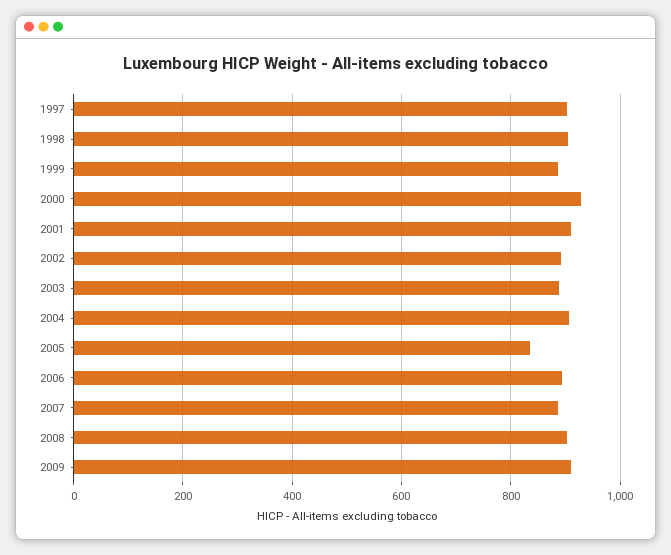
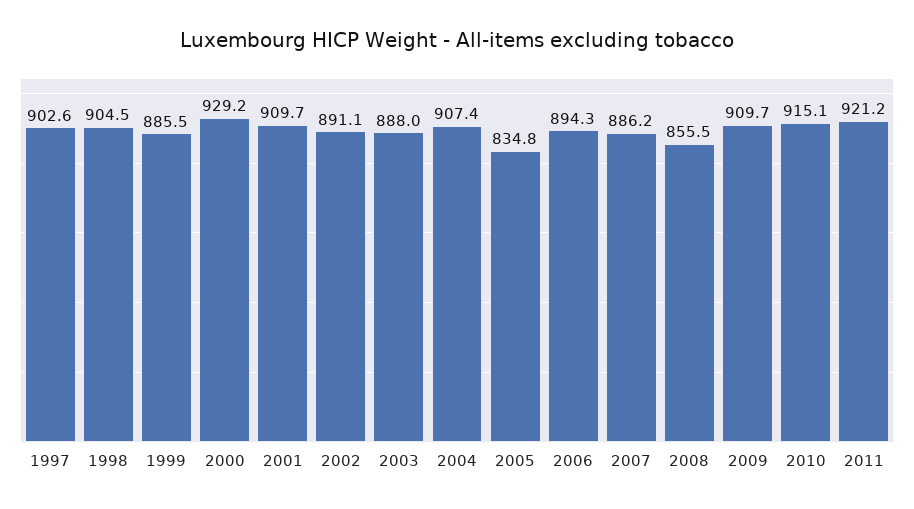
2008: 900 -> 855.5
2010: none -> 915.1
2011: none -> 921.2

